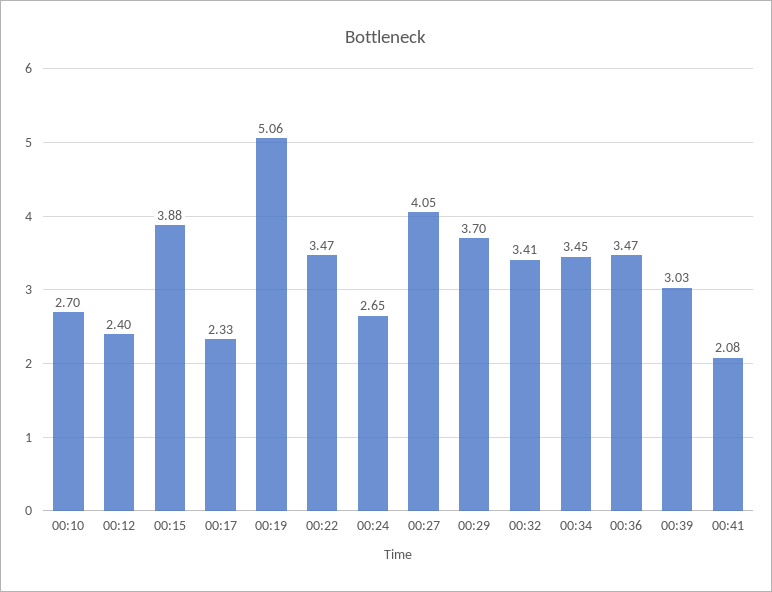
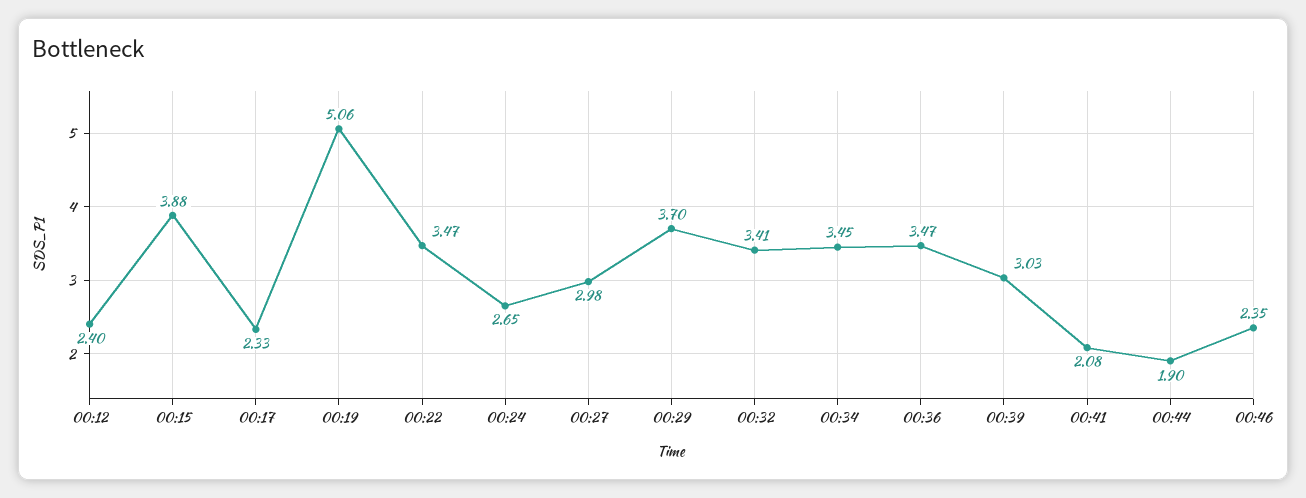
00:10: 2.7 -> none
00:27: 4.05 -> 2.98
00:44: none -> 1.9
00:46: none -> 2.35

